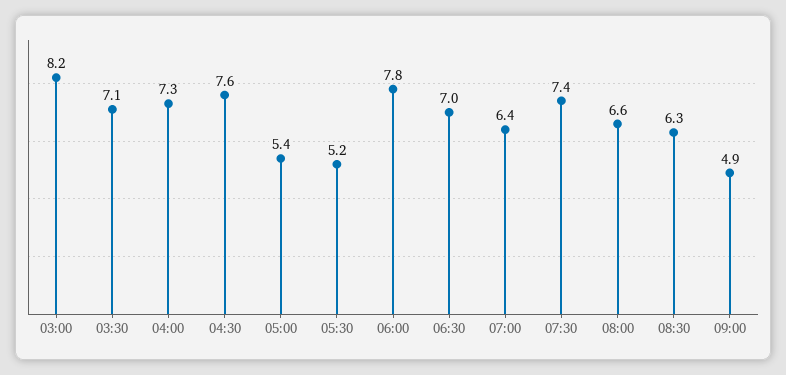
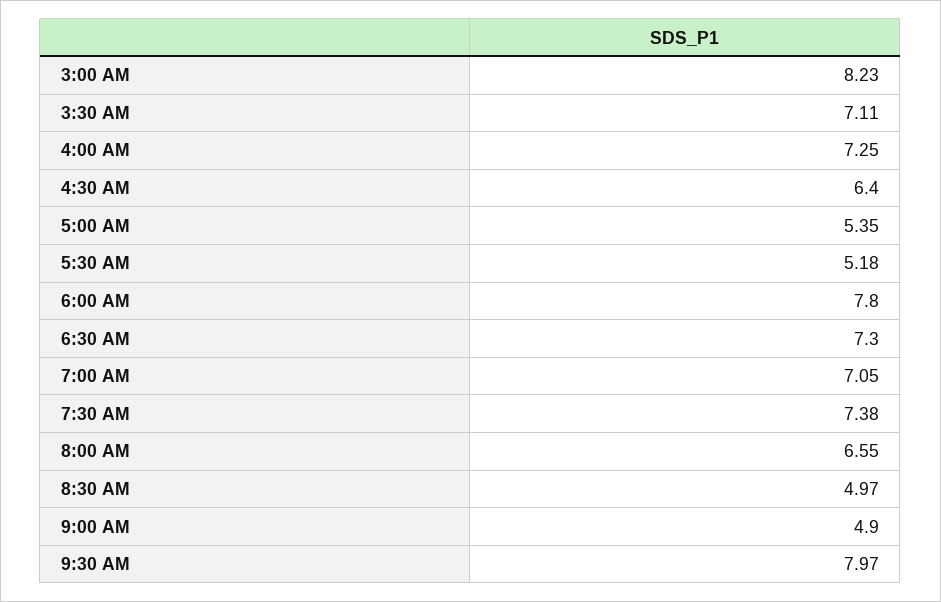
04:30: 7.6 -> 6.4
06:30: 7 -> 7.3
07:00: 6.4 -> 7.05
08:30: 6.3 -> 4.97
9:30 AM: none -> 7.97

